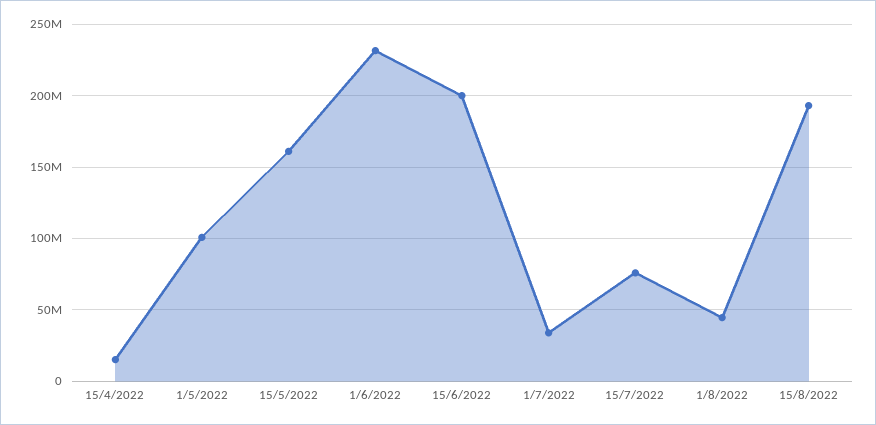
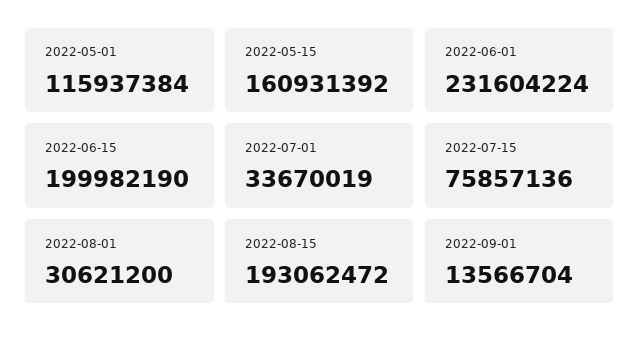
15/4/2022: 15000000 -> none
1/5/2022: 100000000 -> 115937384
1/8/2022: 45000000 -> 30621200
2022-09-01: none -> 13566704

